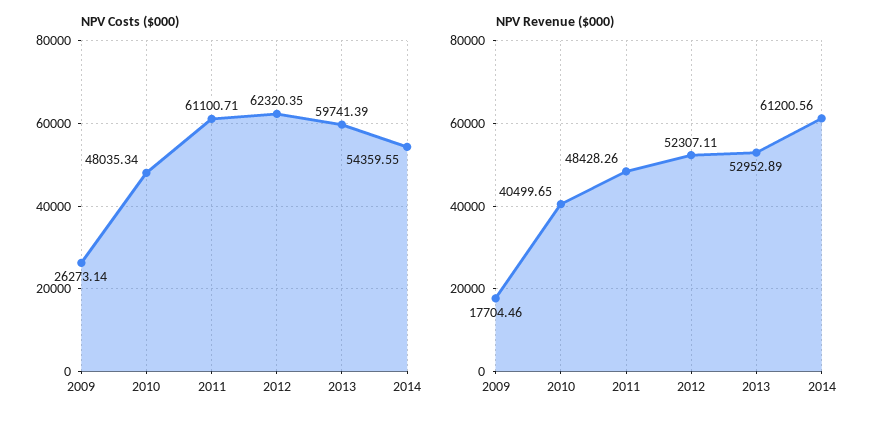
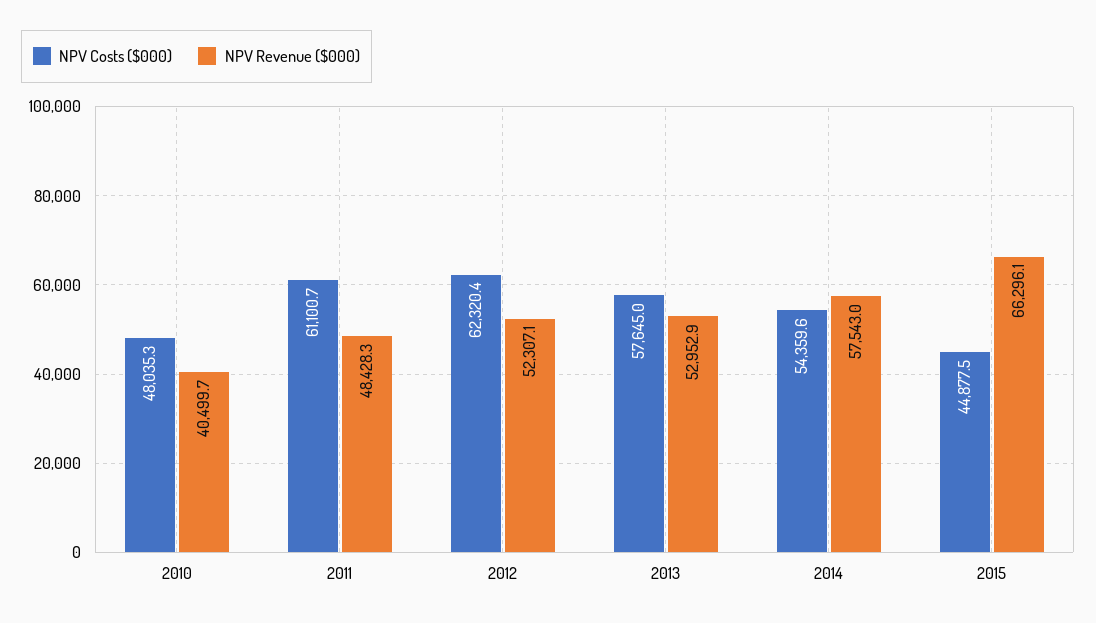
NPV Costs ($000), 2009: 26273.14 -> none
NPV Costs ($000), 2013: 59741.39 -> 57645
NPV Revenue ($000), 2009: 17704.46 -> none
NPV Revenue ($000), 2014: 61200.56 -> 57543
NPV Costs ($000), 2015: none -> 44877.5
NPV Revenue ($000), 2015: none -> 66296.1

